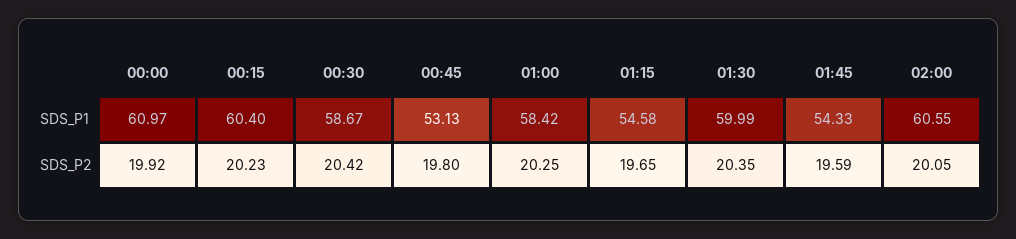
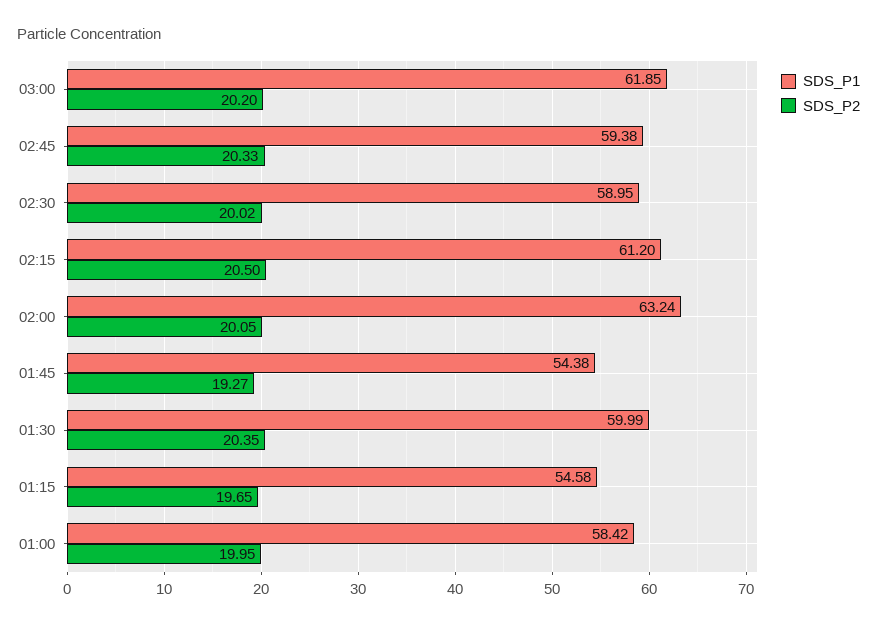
SDS_P1, 00:00: 60.97 -> none
SDS_P1, 00:15: 60.4 -> none
SDS_P1, 00:30: 58.67 -> none
SDS_P1, 00:45: 53.13 -> none
SDS_P1, 01:45: 54.33 -> 54.38
SDS_P1, 02:00: 60.55 -> 63.24
SDS_P2, 00:00: 19.92 -> none
SDS_P2, 00:15: 20.23 -> none
SDS_P2, 00:30: 20.42 -> none
SDS_P2, 00:45: 19.8 -> none
SDS_P2, 01:00: 20.25 -> 19.95
SDS_P2, 01:45: 19.59 -> 19.27
SDS_P1, 03:00: none -> 61.85
SDS_P2, 03:00: none -> 20.2
SDS_P1, 02:45: none -> 59.38
SDS_P2, 02:45: none -> 20.33
SDS_P1, 02:30: none -> 58.95
SDS_P2, 02:30: none -> 20.02
SDS_P1, 02:15: none -> 61.2
SDS_P2, 02:15: none -> 20.5

